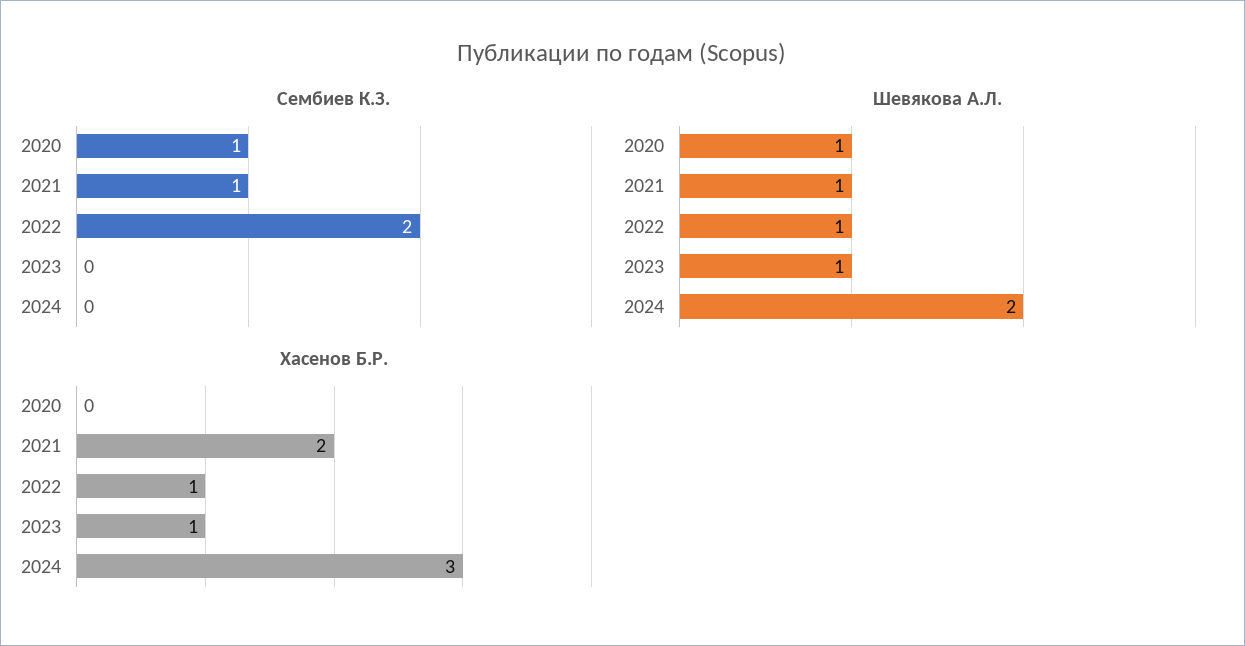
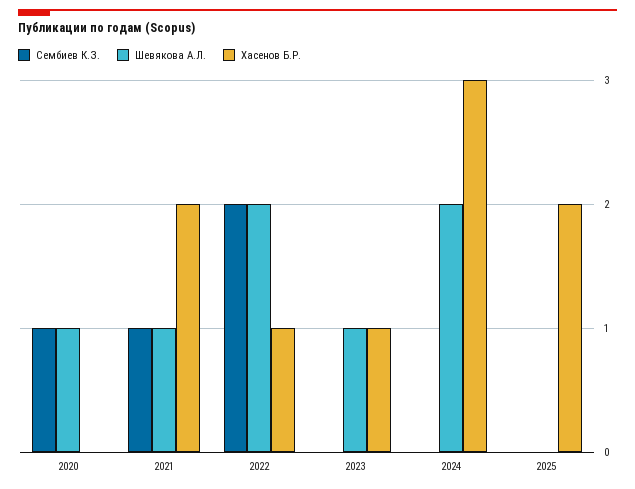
Шевякова А.Л., 2022: 1 -> 2
Сембиев К.З., 2025: none -> 0
Шевякова А.Л., 2025: none -> 0
Хасенов Б.Р., 2025: none -> 2

